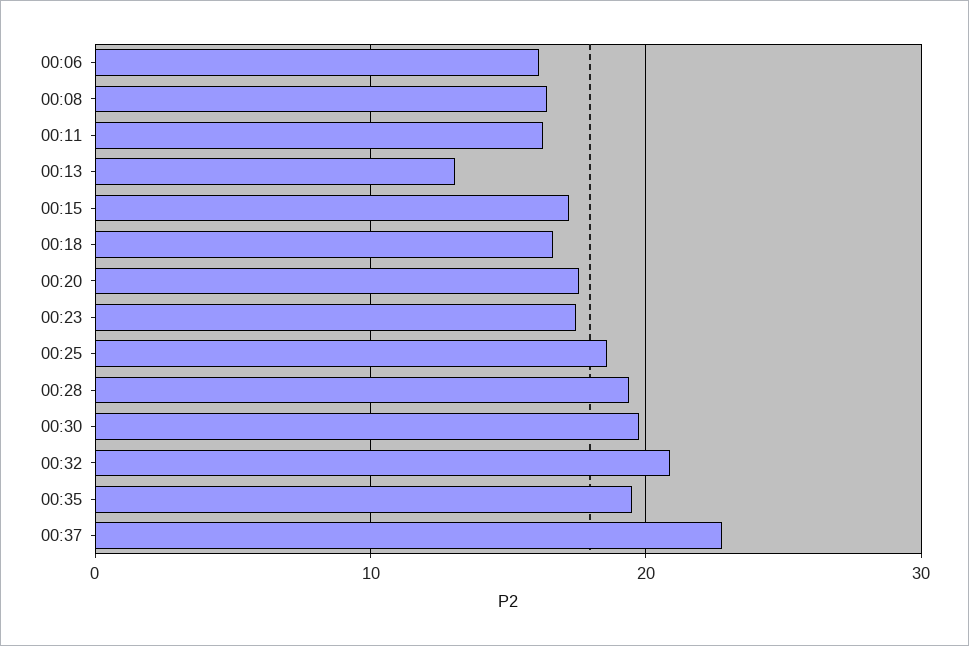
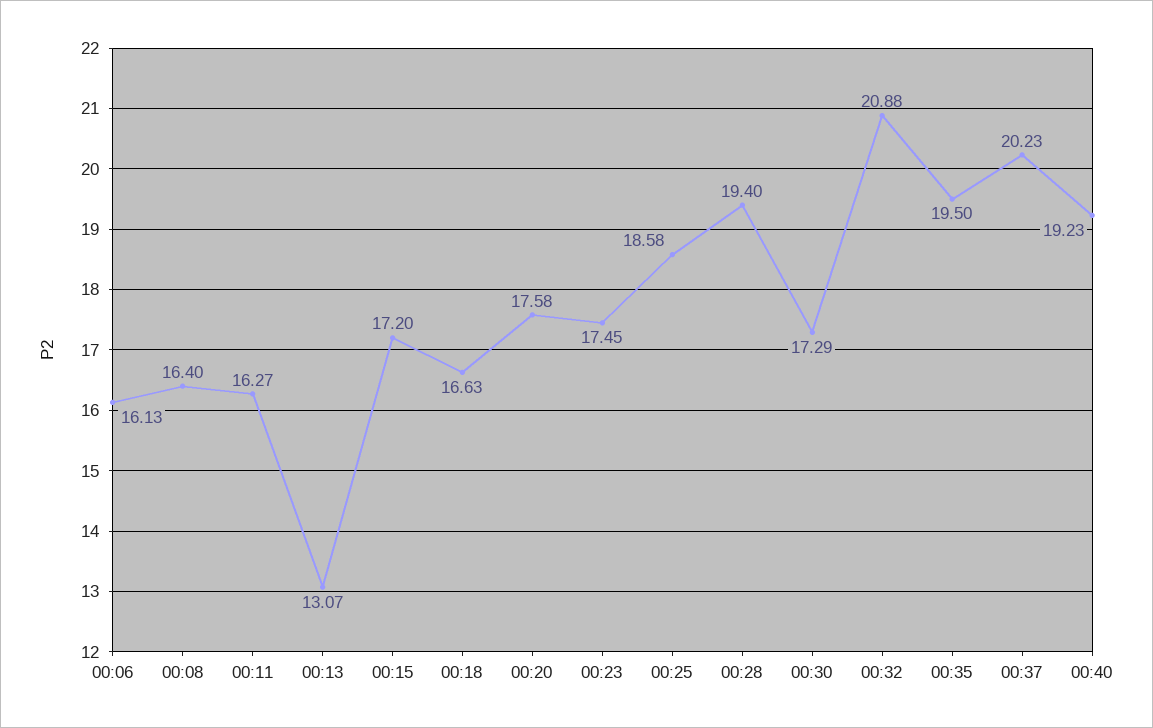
00:30: 20 -> 17.29
00:37: 23 -> 20.23
00:40: none -> 19.23

